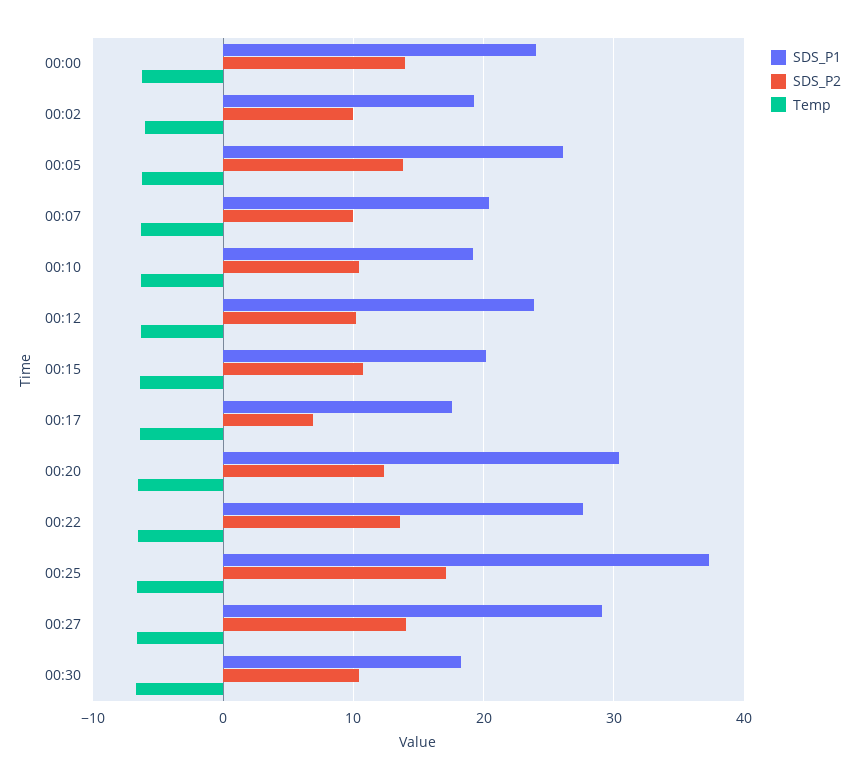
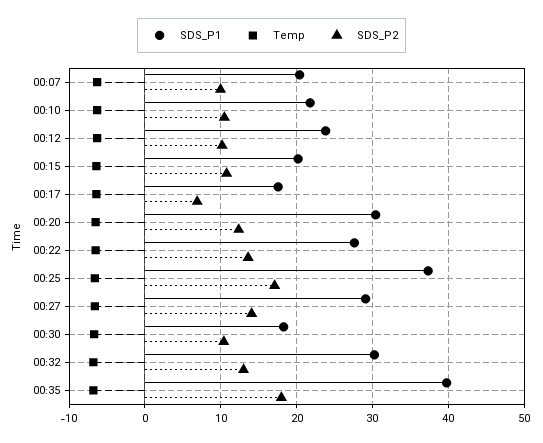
SDS_P1, 00:00: 24 -> none
SDS_P2, 00:00: 14 -> none
Temp, 00:00: -6 -> none
SDS_P1, 00:02: 19 -> none
SDS_P2, 00:02: 10 -> none
Temp, 00:02: -6 -> none
SDS_P1, 00:05: 26 -> none
SDS_P2, 00:05: 14 -> none
Temp, 00:05: -6 -> none
SDS_P1, 00:10: 19 -> 22
SDS_P1, 00:32: none -> 30
Temp, 00:32: none -> -7
SDS_P2, 00:32: none -> 13
SDS_P1, 00:35: none -> 40
Temp, 00:35: none -> -7
SDS_P2, 00:35: none -> 18

